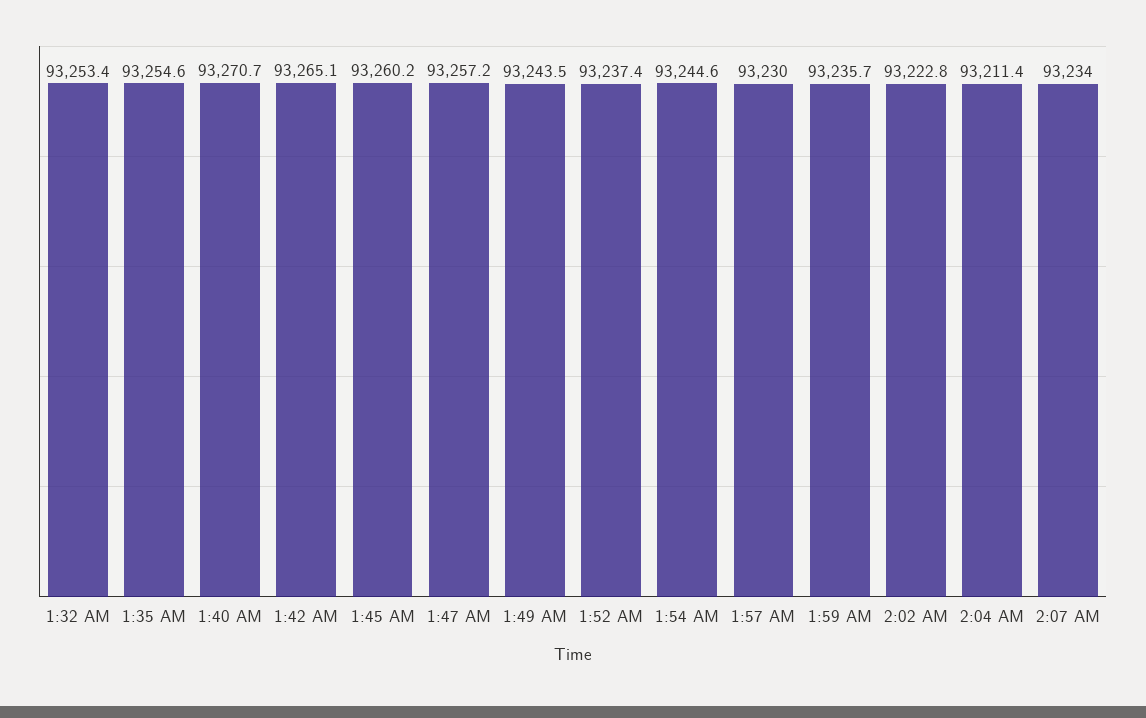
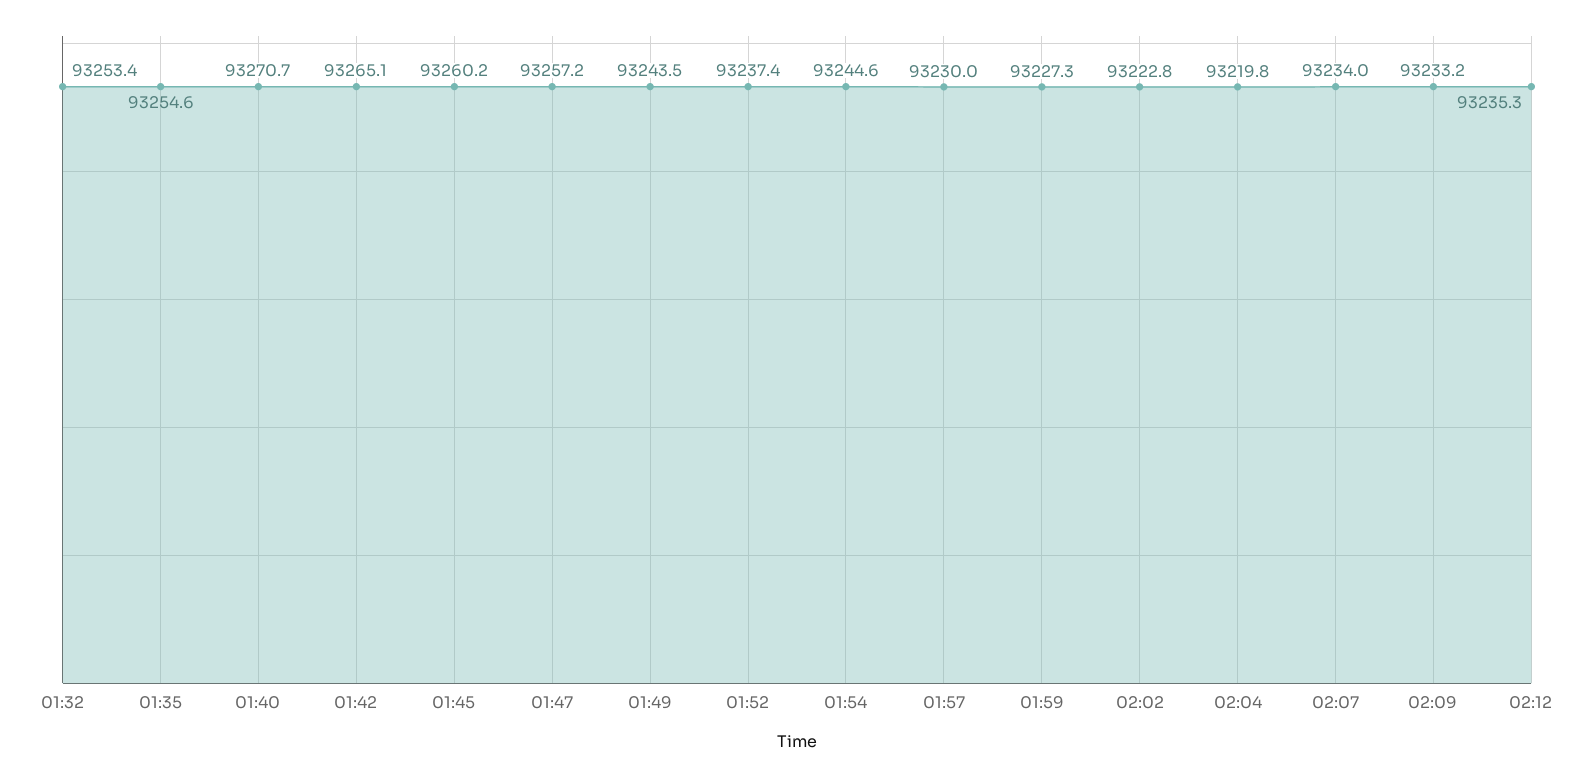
1:59 AM: 93235.7 -> 93227.3
2:04 AM: 93211.4 -> 93219.8
02:09: none -> 93233.2
02:12: none -> 93235.3

